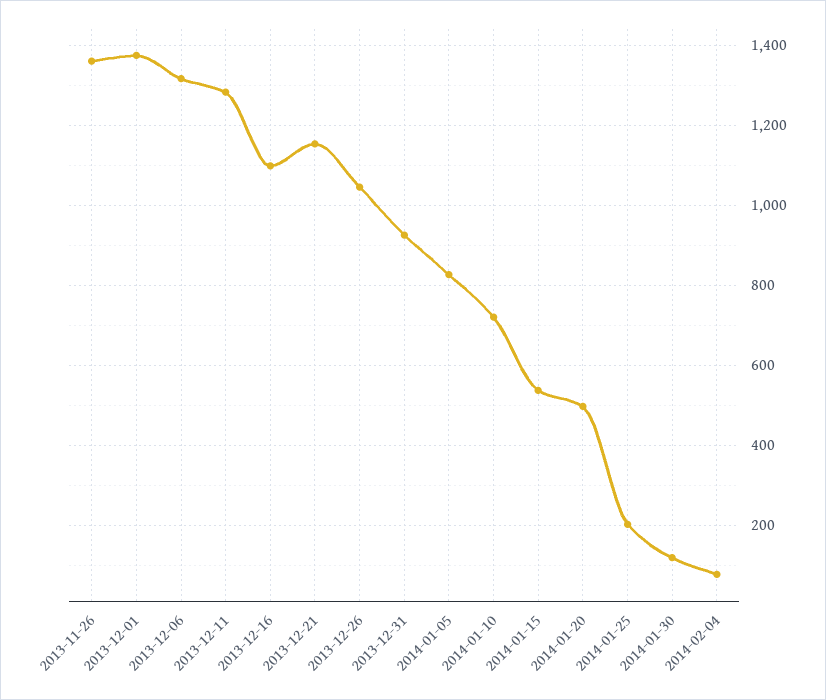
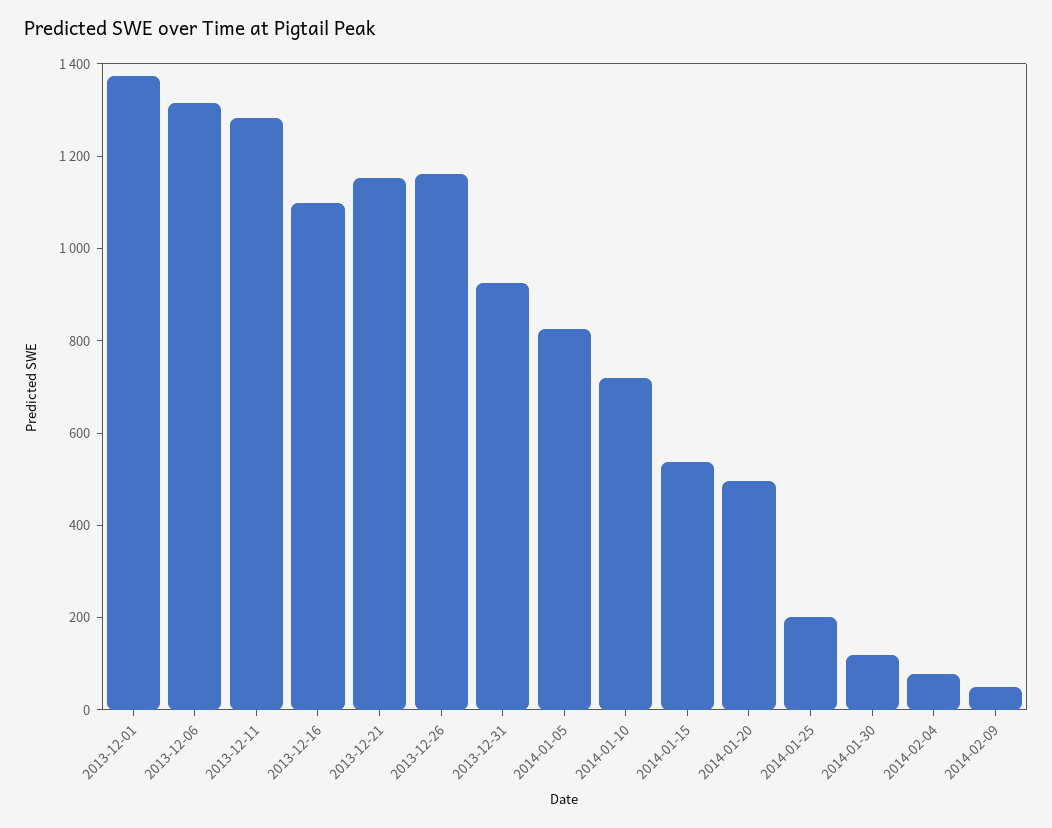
2013-11-26: 1360 -> none
2013-12-26: 1040 -> 1150
2014-02-09: none -> 50

